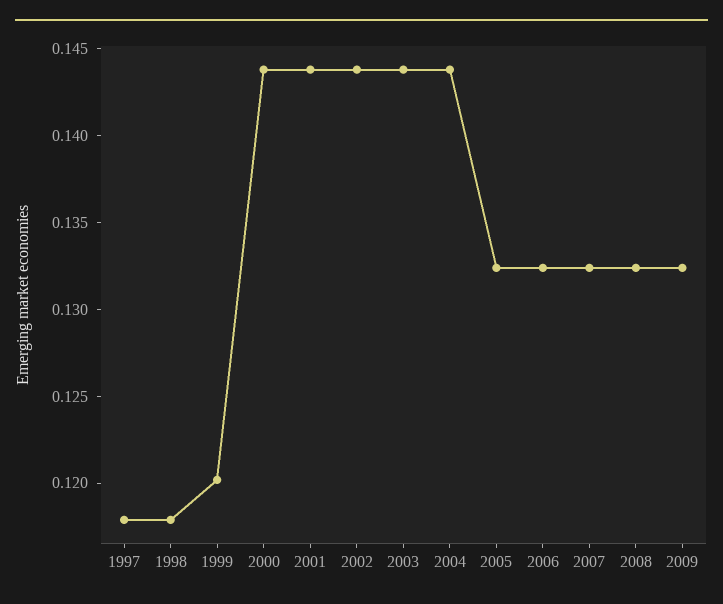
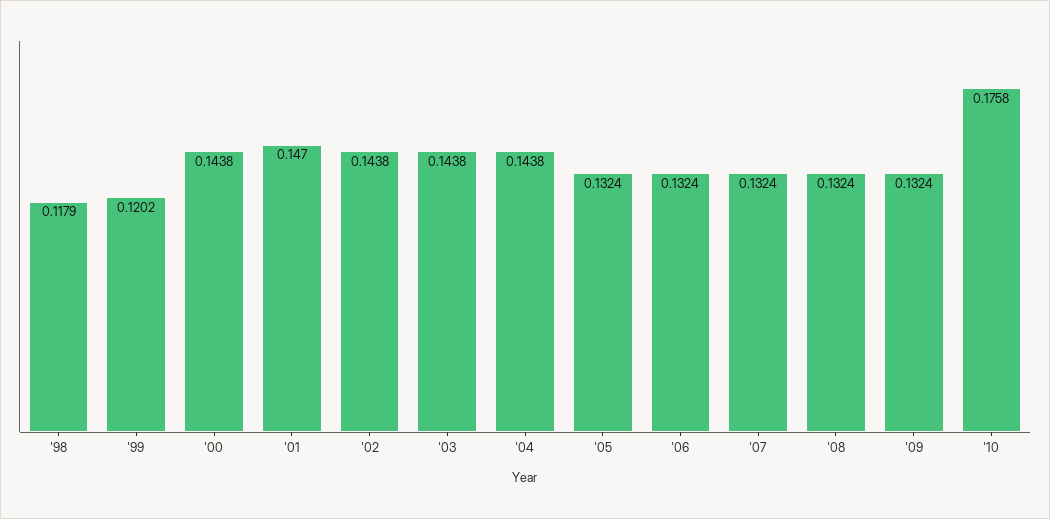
1997: 0.118 -> none
2001: 0.144 -> 0.147
'10: none -> 0.1758

